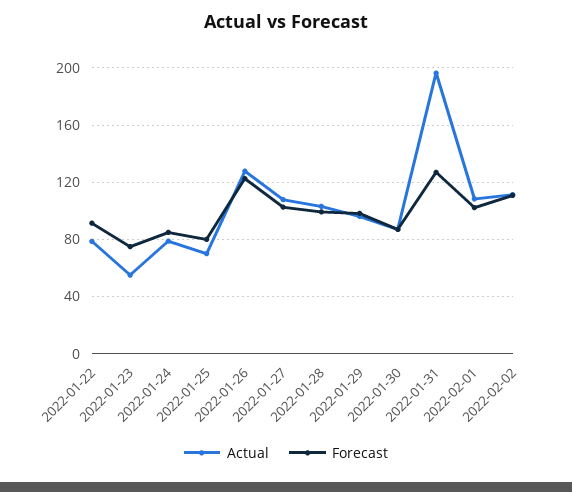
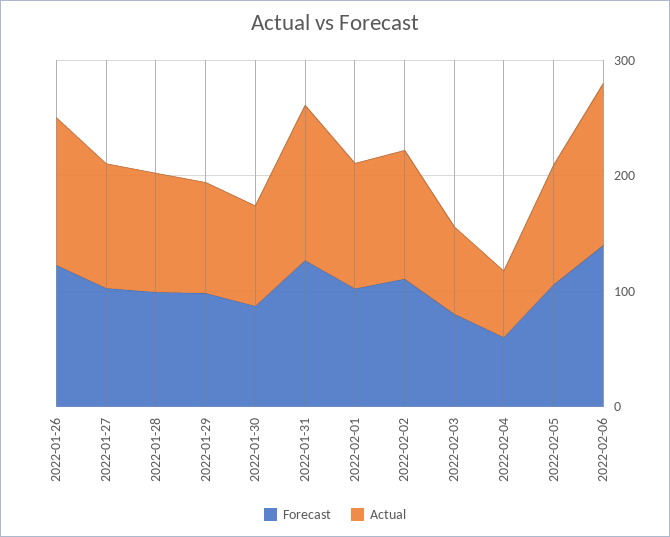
Actual, 2022-01-22: 80 -> none
Forecast, 2022-01-22: 90 -> none
Actual, 2022-01-23: 55 -> none
Forecast, 2022-01-23: 75 -> none
Actual, 2022-01-24: 80 -> none
Forecast, 2022-01-24: 85 -> none
Actual, 2022-01-25: 70 -> none
Forecast, 2022-01-25: 80 -> none
Actual, 2022-01-31: 195 -> 140
Forecast, 2022-02-03: none -> 80
Actual, 2022-02-03: none -> 80
Forecast, 2022-02-04: none -> 60
Actual, 2022-02-04: none -> 60
Forecast, 2022-02-05: none -> 100
Actual, 2022-02-05: none -> 100
Forecast, 2022-02-06: none -> 140
Actual, 2022-02-06: none -> 140

